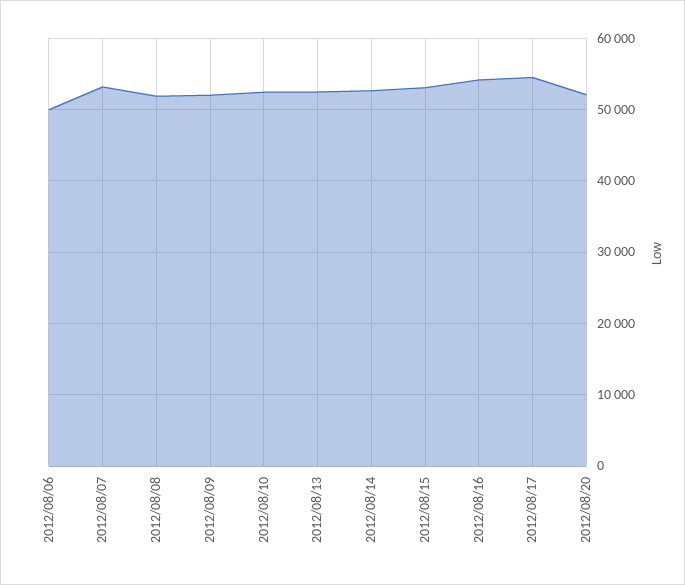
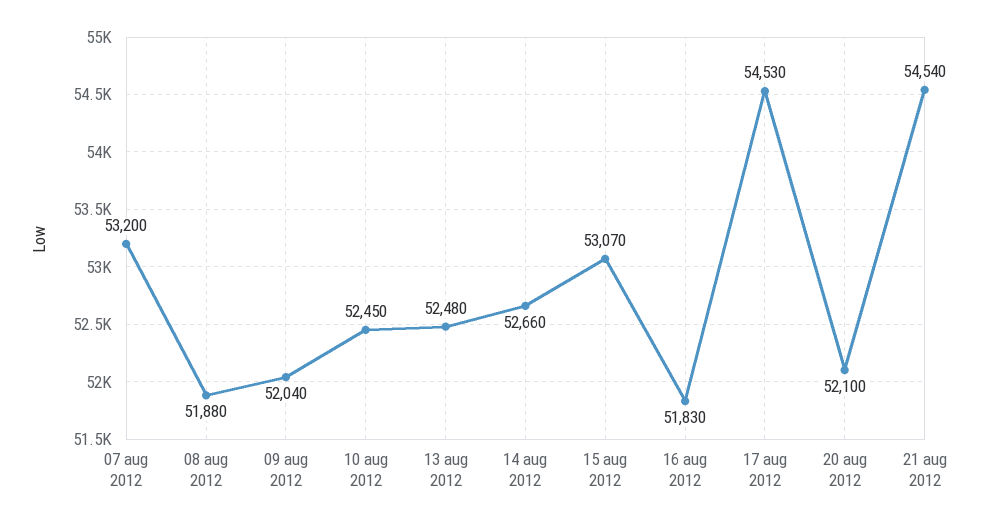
2012/08/06: 50000 -> none
2012/08/16: 54000 -> 51830
21 aug 2012: none -> 54540

